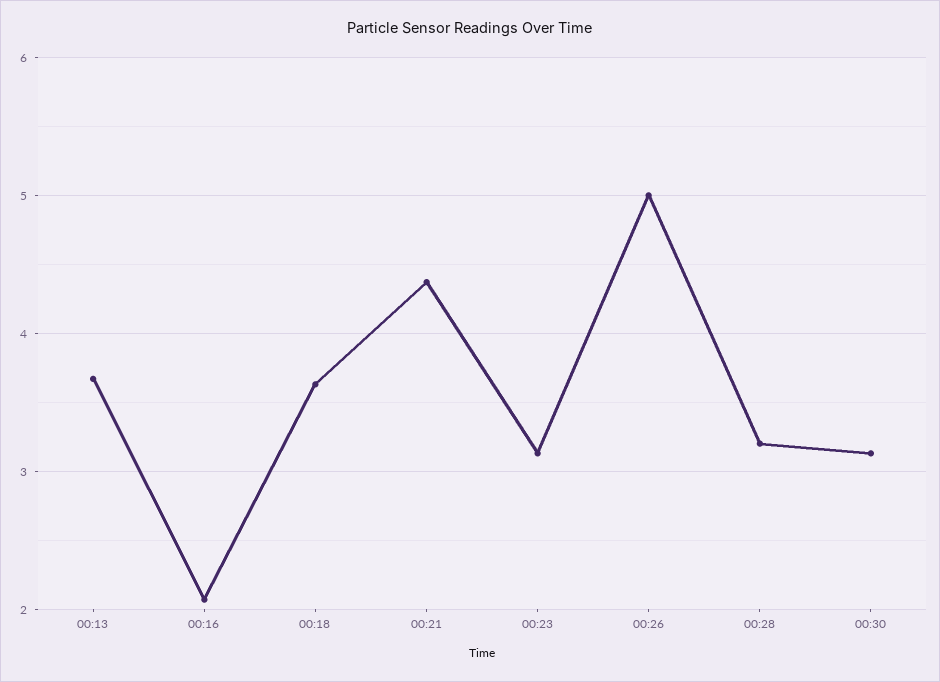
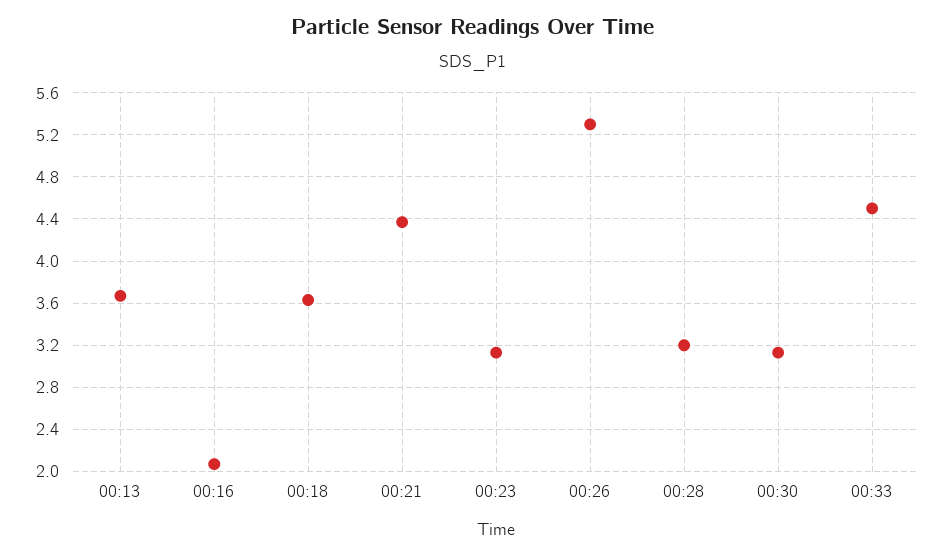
00:26: 5 -> 5.3
00:33: none -> 4.5

